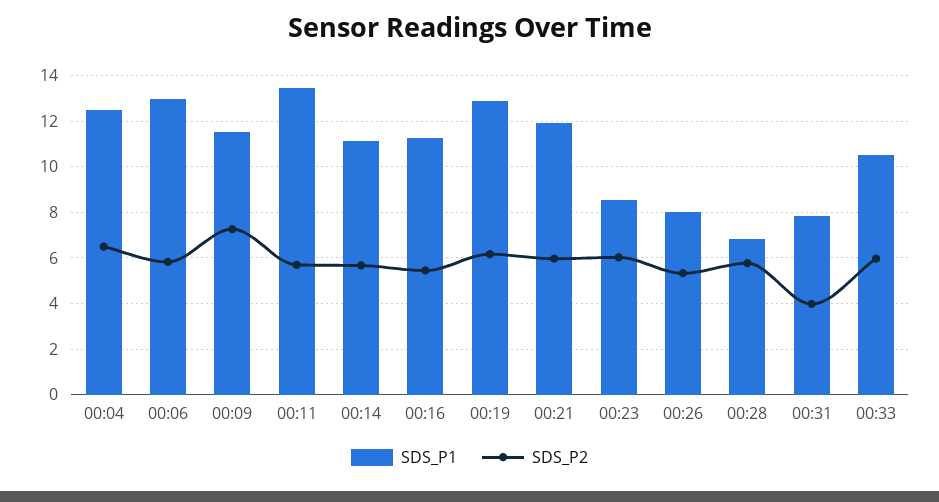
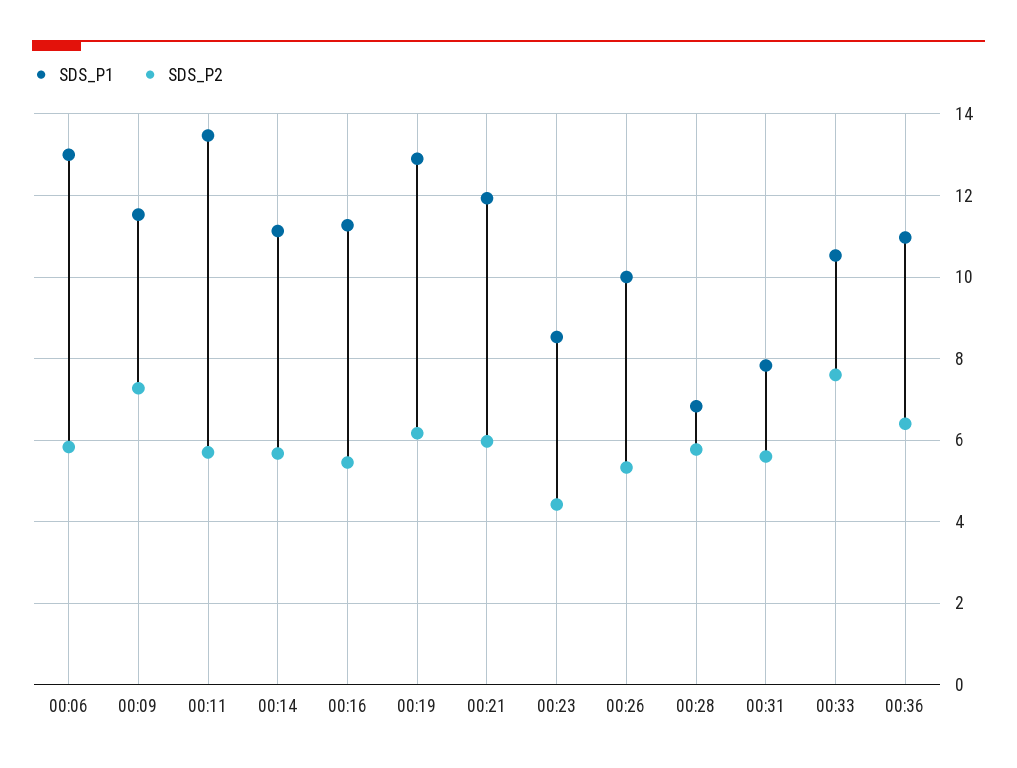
SDS_P1, 00:04: 12.5 -> none
SDS_P2, 00:04: 6.5 -> none
SDS_P2, 00:23: 6 -> 4.4
SDS_P1, 00:26: 8 -> 10
SDS_P2, 00:31: 4 -> 5.6
SDS_P2, 00:33: 6 -> 7.6
SDS_P1, 00:36: none -> 11
SDS_P2, 00:36: none -> 6.4

